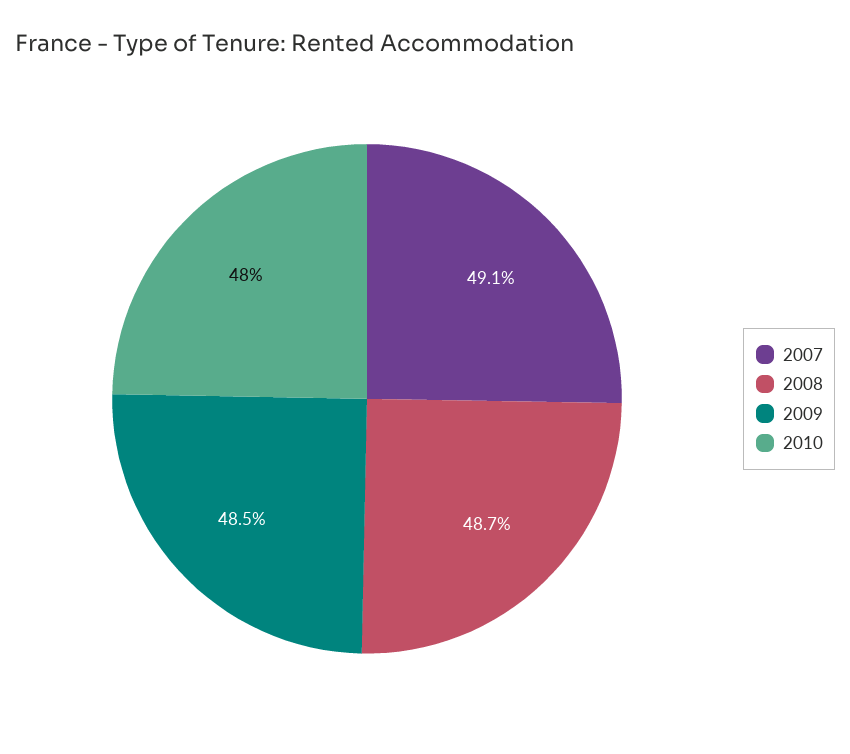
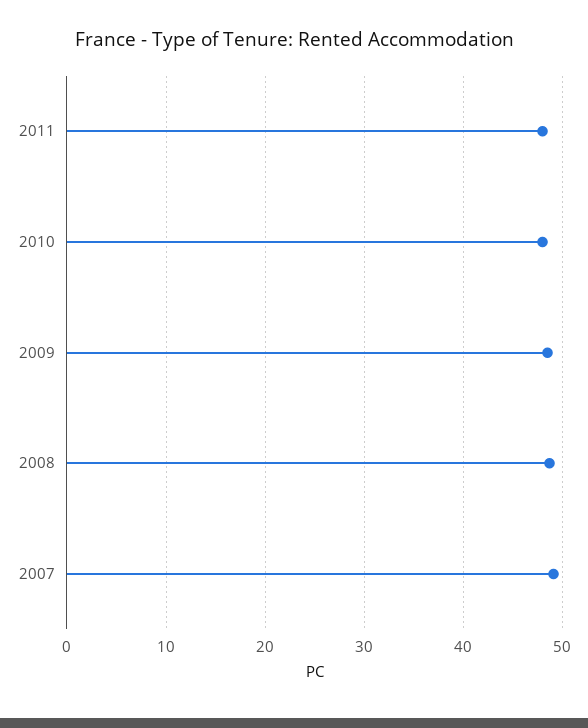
2011: none -> 48

